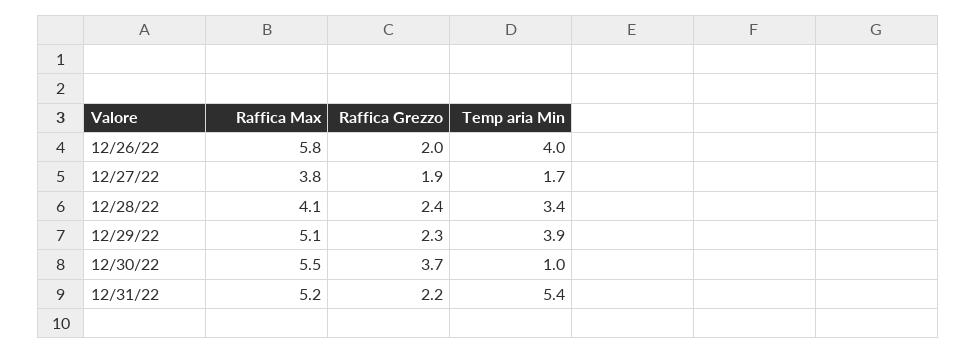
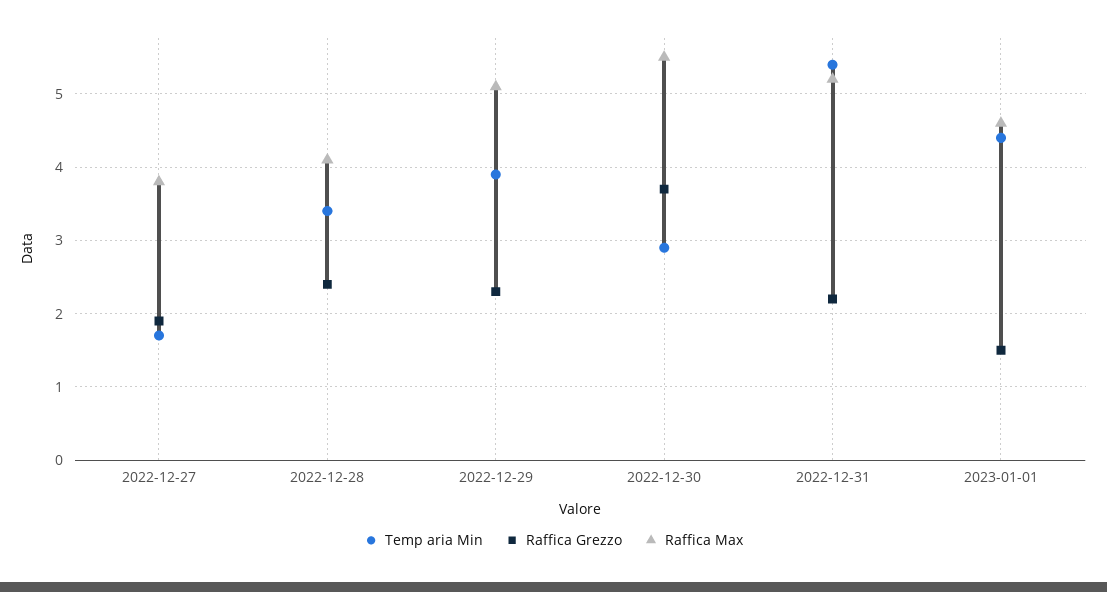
Raffica Max, 12/26/22: 5.8 -> none
Raffica Grezzo, 12/26/22: 2 -> none
Temp aria Min, 12/26/22: 4 -> none
Temp aria Min, 12/30/22: 1 -> 2.9
Temp aria Min, 2023-01-01: none -> 4.4
Raffica Grezzo, 2023-01-01: none -> 1.5
Raffica Max, 2023-01-01: none -> 4.6

